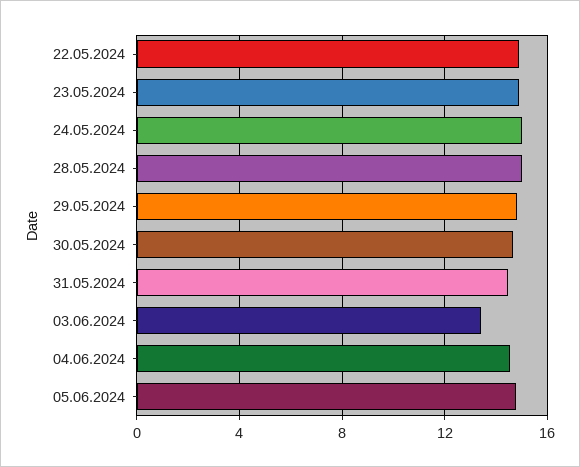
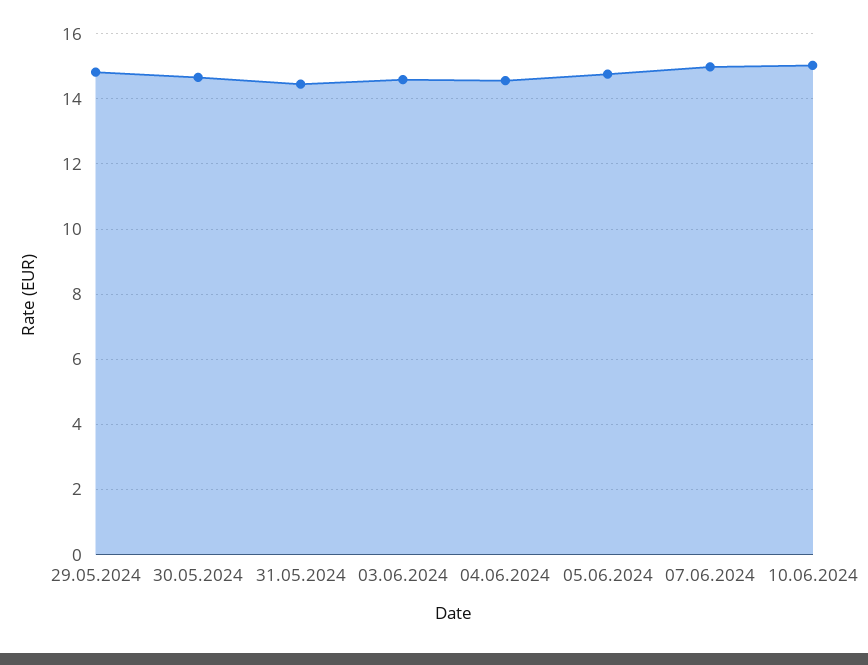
22.05.2024: 15 -> none
23.05.2024: 15 -> none
24.05.2024: 15 -> none
28.05.2024: 15 -> none
03.06.2024: 13.5 -> 14.6
07.06.2024: none -> 15
10.06.2024: none -> 15

